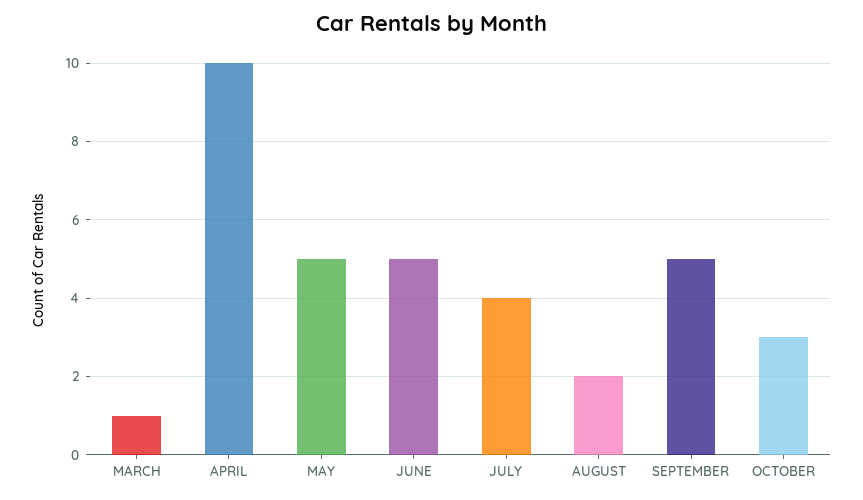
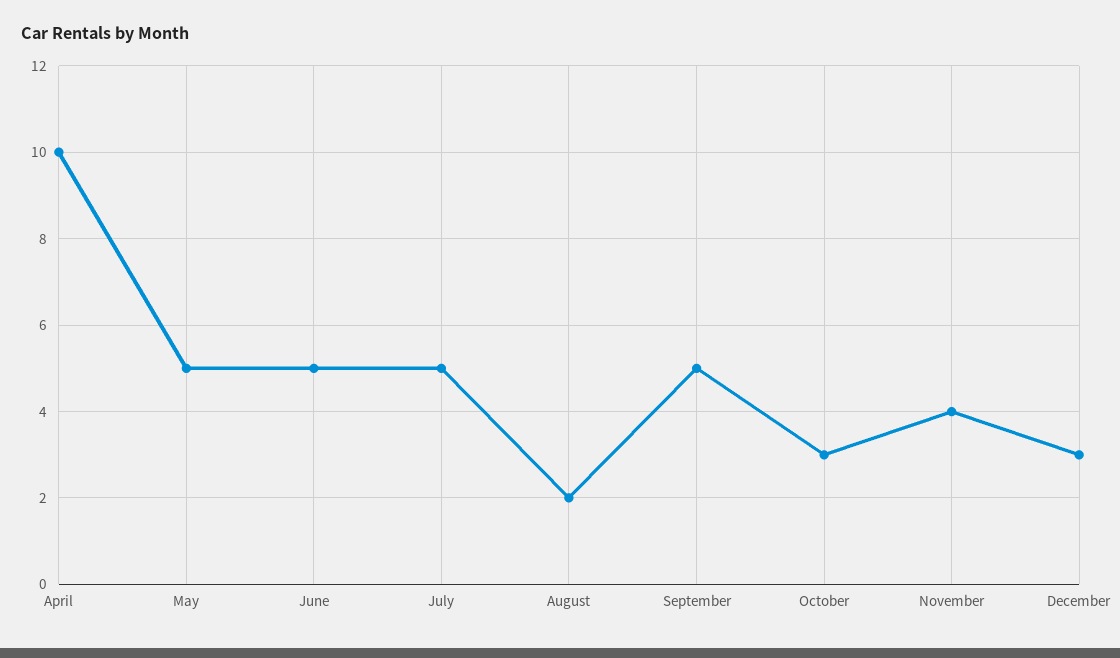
MARCH: 1 -> none
JULY: 4 -> 5
November: none -> 4
December: none -> 3

